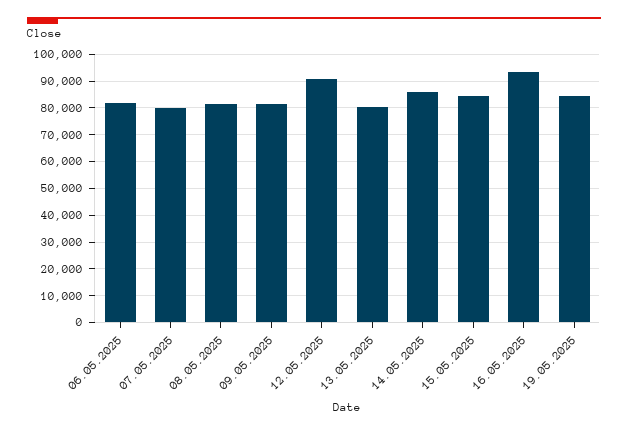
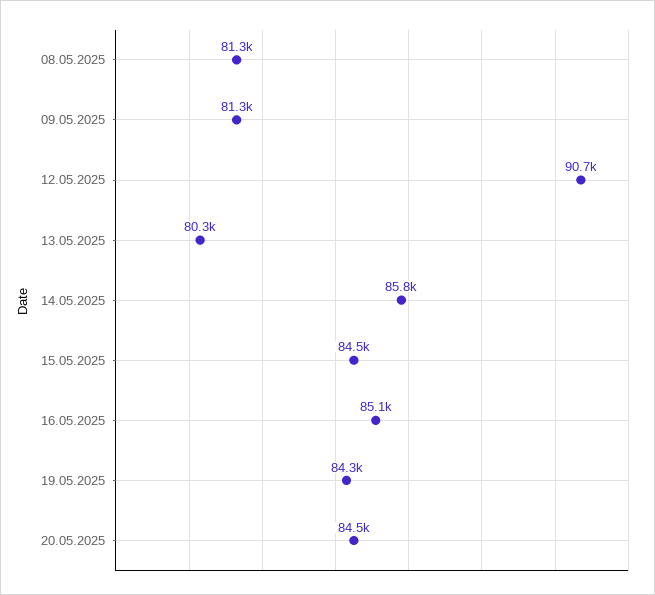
06.05.2025: 82500 -> none
07.05.2025: 80000 -> none
16.05.2025: 92500 -> 85100
20.05.2025: none -> 84500

